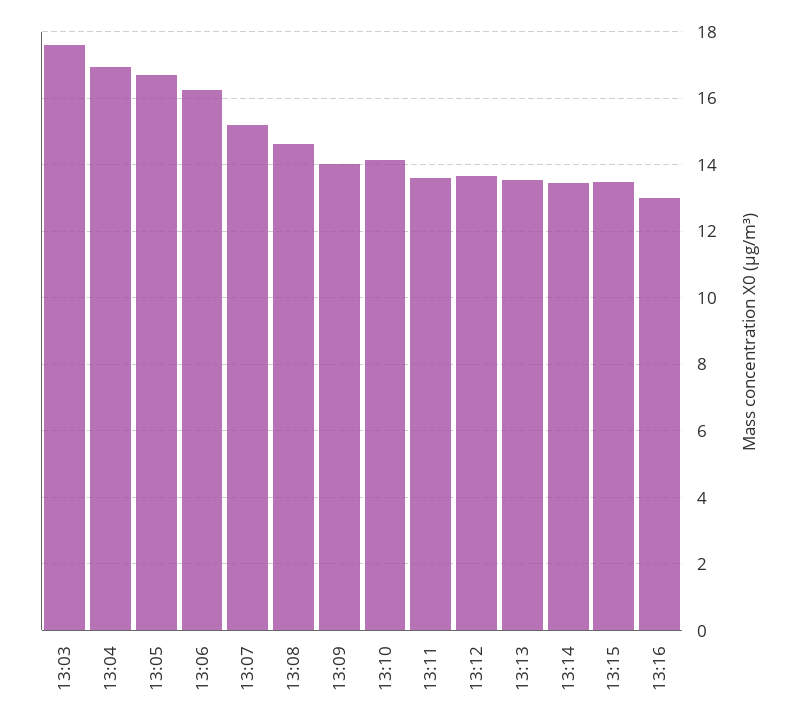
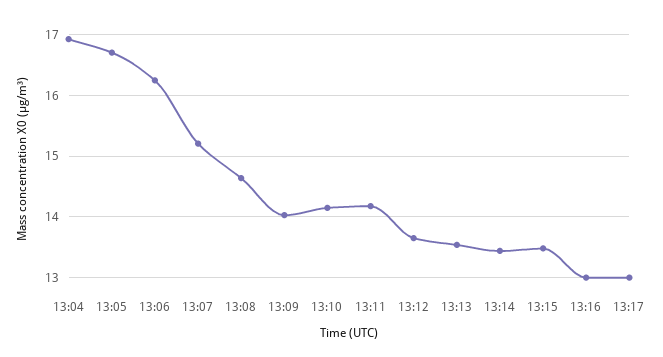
13:03: 17.6 -> none
13:11: 13.6 -> 14.2
13:17: none -> 13

